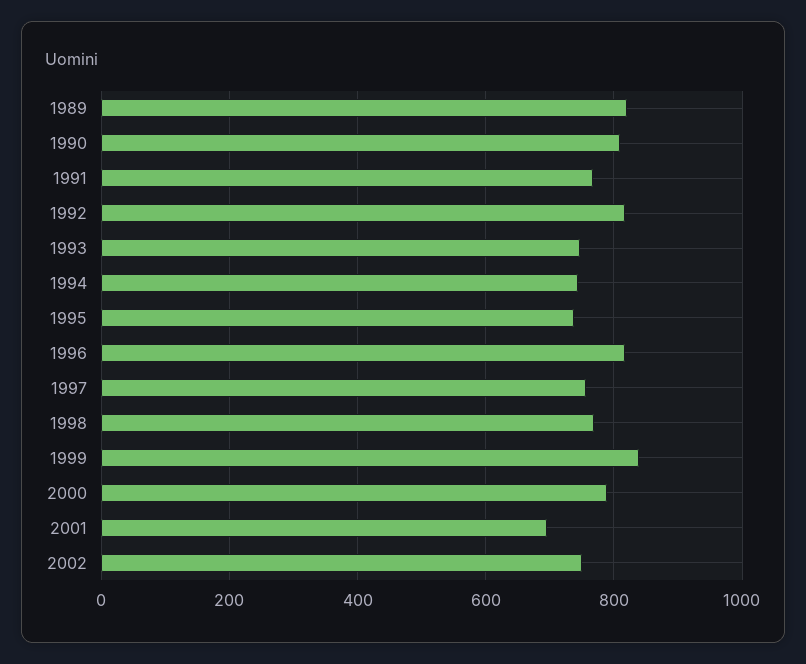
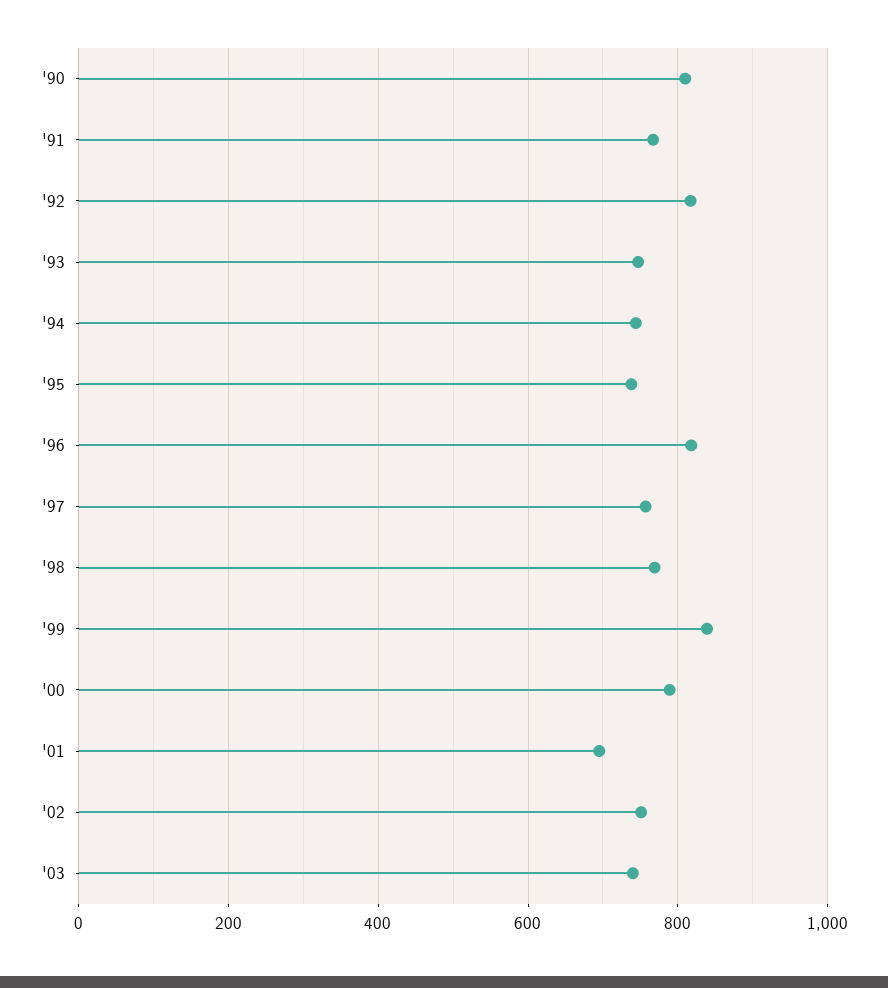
1989: 820 -> none
'03: none -> 740

